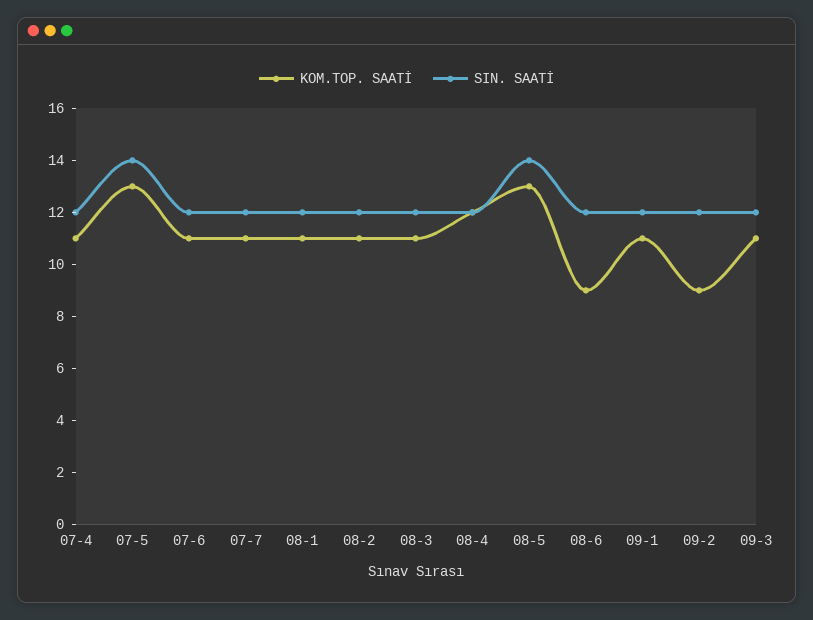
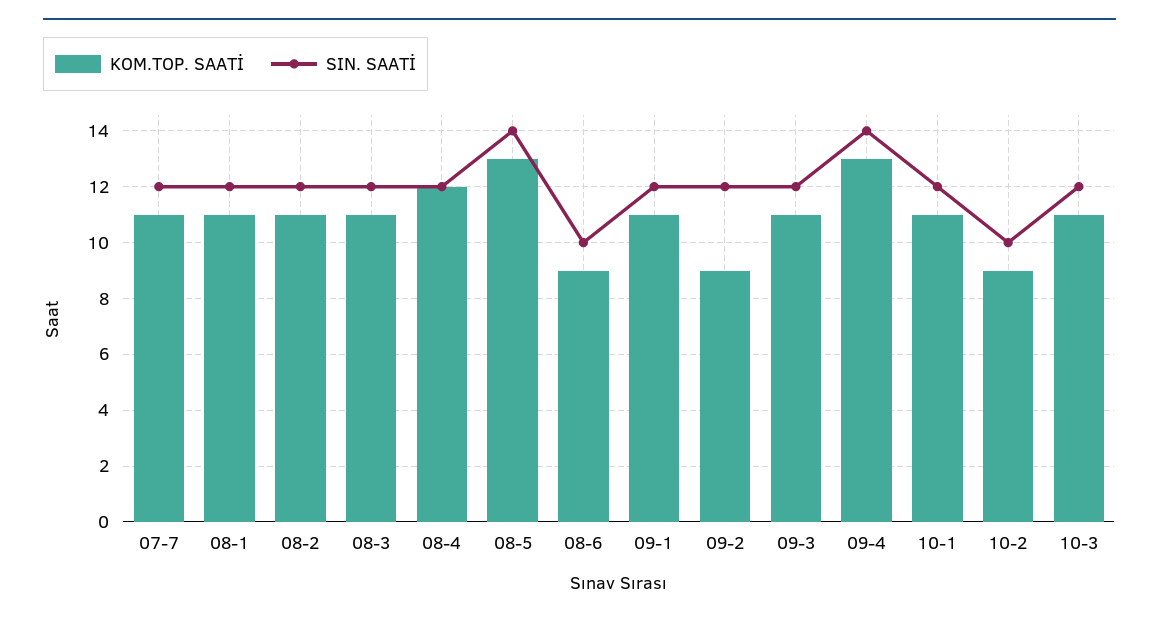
KOM.TOP. SAATİ, 07-4: 11 -> none
SIN. SAATİ, 07-4: 12 -> none
KOM.TOP. SAATİ, 07-5: 13 -> none
SIN. SAATİ, 07-5: 14 -> none
KOM.TOP. SAATİ, 07-6: 11 -> none
SIN. SAATİ, 07-6: 12 -> none
SIN. SAATİ, 08-6: 12 -> 10
KOM.TOP. SAATİ, 09-4: none -> 13
SIN. SAATİ, 09-4: none -> 14
KOM.TOP. SAATİ, 10-1: none -> 11
SIN. SAATİ, 10-1: none -> 12
KOM.TOP. SAATİ, 10-2: none -> 9
SIN. SAATİ, 10-2: none -> 10
KOM.TOP. SAATİ, 10-3: none -> 11
SIN. SAATİ, 10-3: none -> 12

